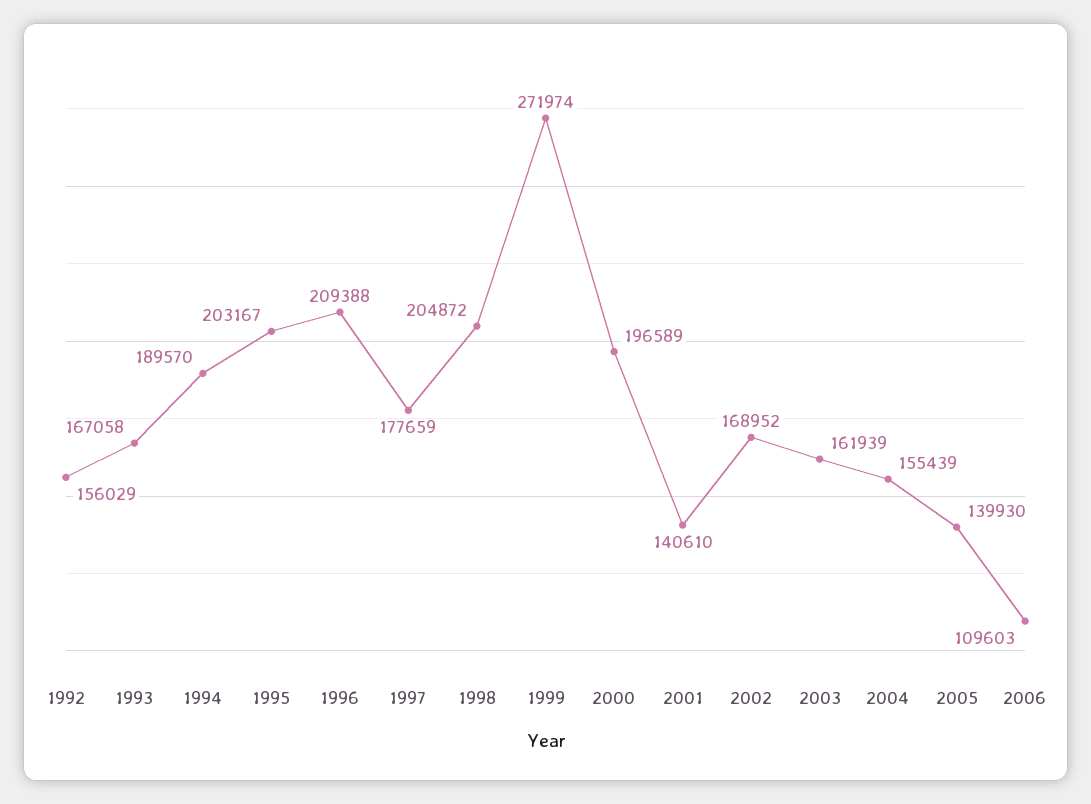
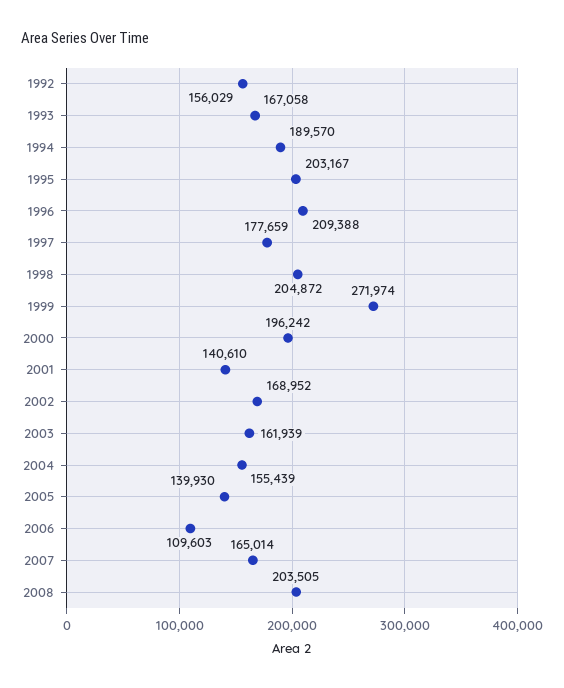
2000: 196589 -> 196242
2007: none -> 165014
2008: none -> 203505

